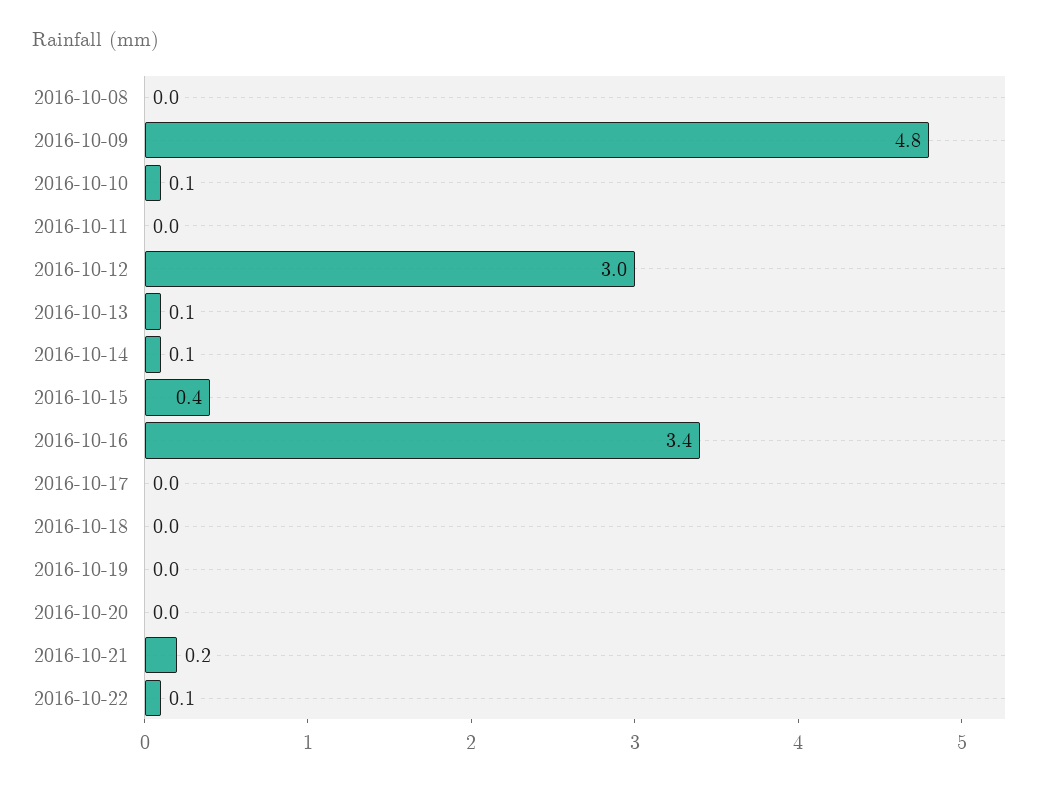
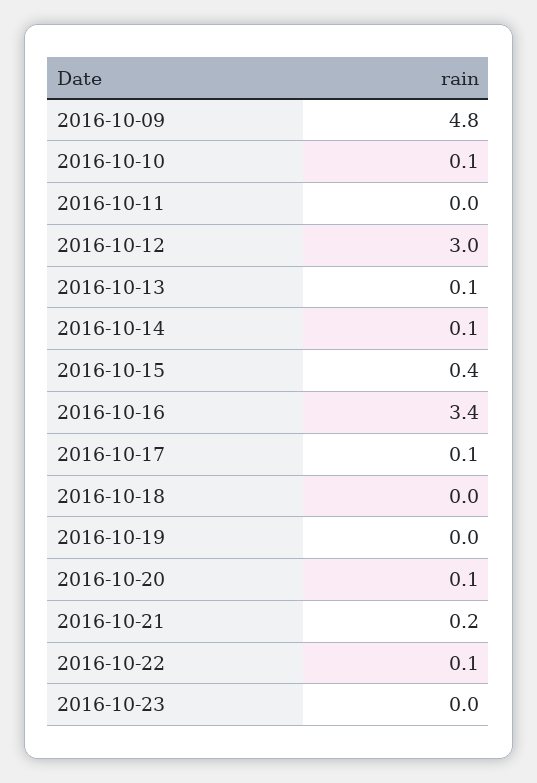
2016-10-08: 0 -> none
2016-10-17: 0 -> 0.1
2016-10-20: 0 -> 0.1
2016-10-23: none -> 0

